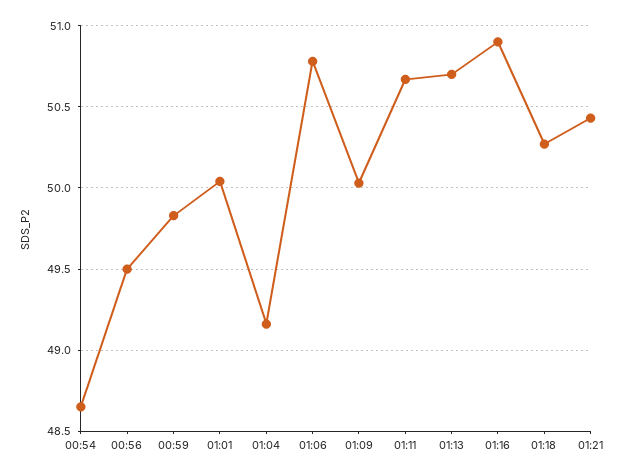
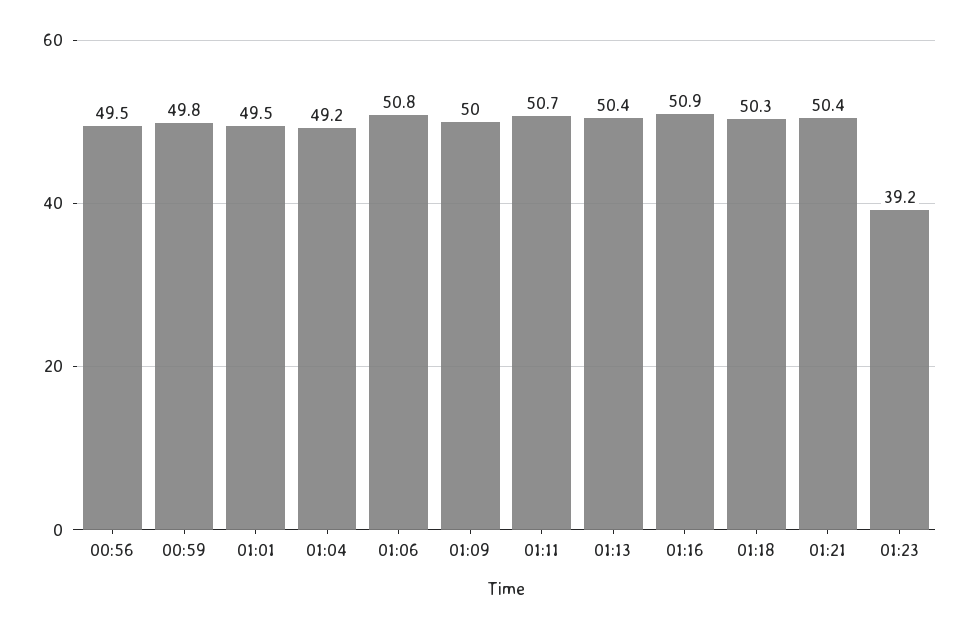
00:54: 48.65 -> none
01:01: 50.05 -> 49.5
01:13: 50.7 -> 50.4
01:23: none -> 39.2

